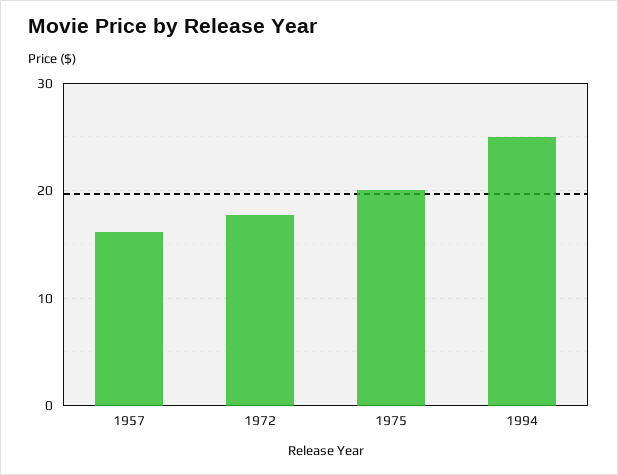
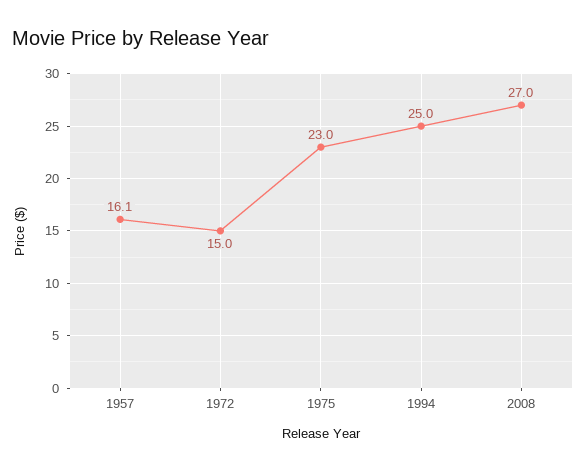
1972: 18 -> 15
1975: 20 -> 23
2008: none -> 27

